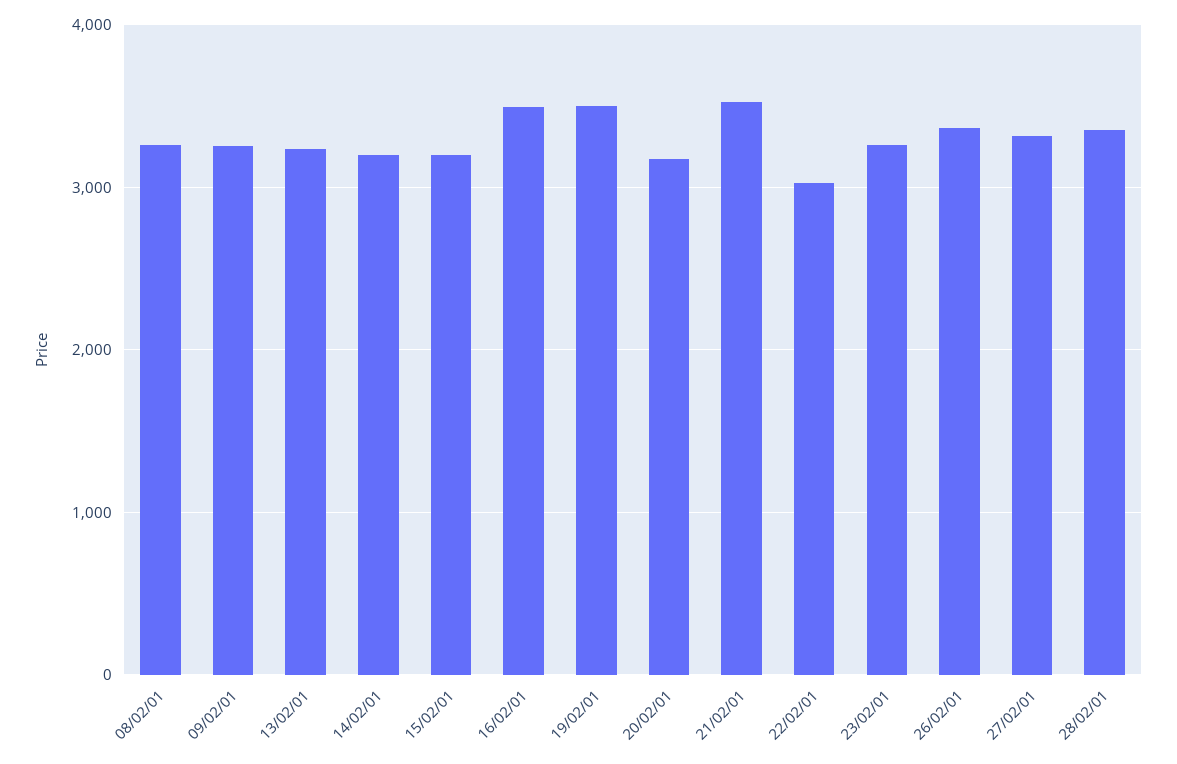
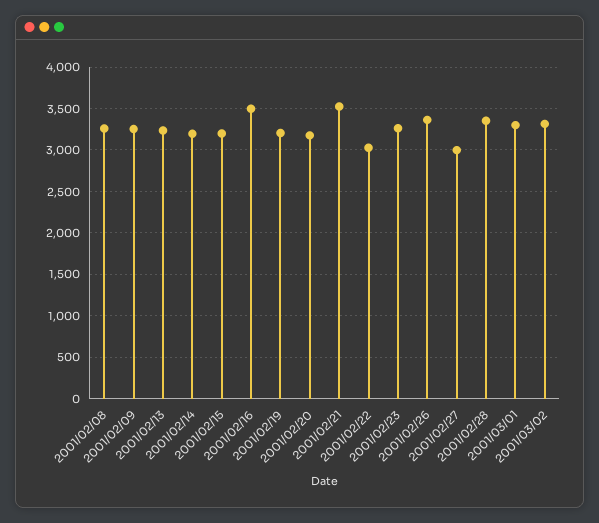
19/02/01: 3500 -> 3200
27/02/01: 3300 -> 3000
2001/03/01: none -> 3300
2001/03/02: none -> 3300

